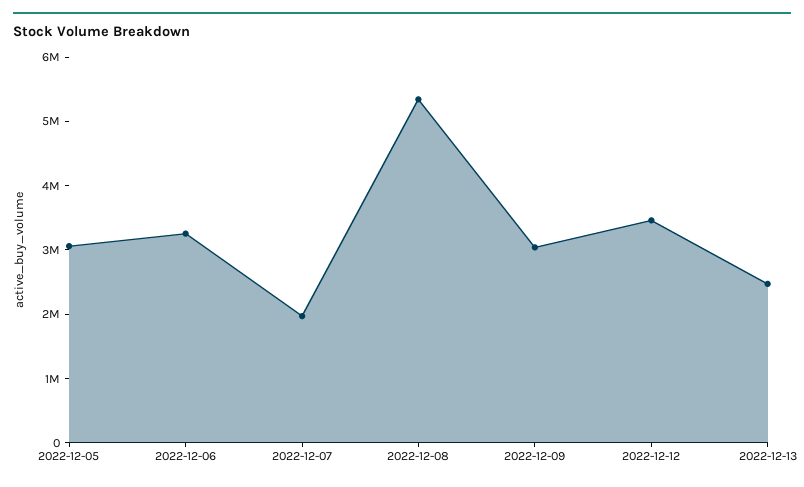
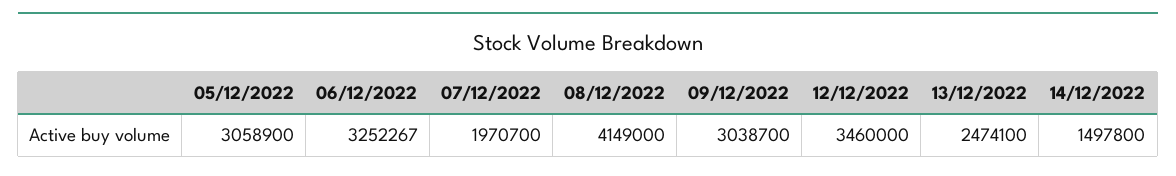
2022-12-08: 5400000 -> 4149000
14/12/2022: none -> 1497800

